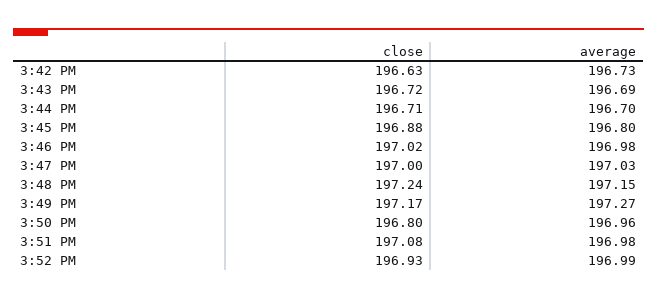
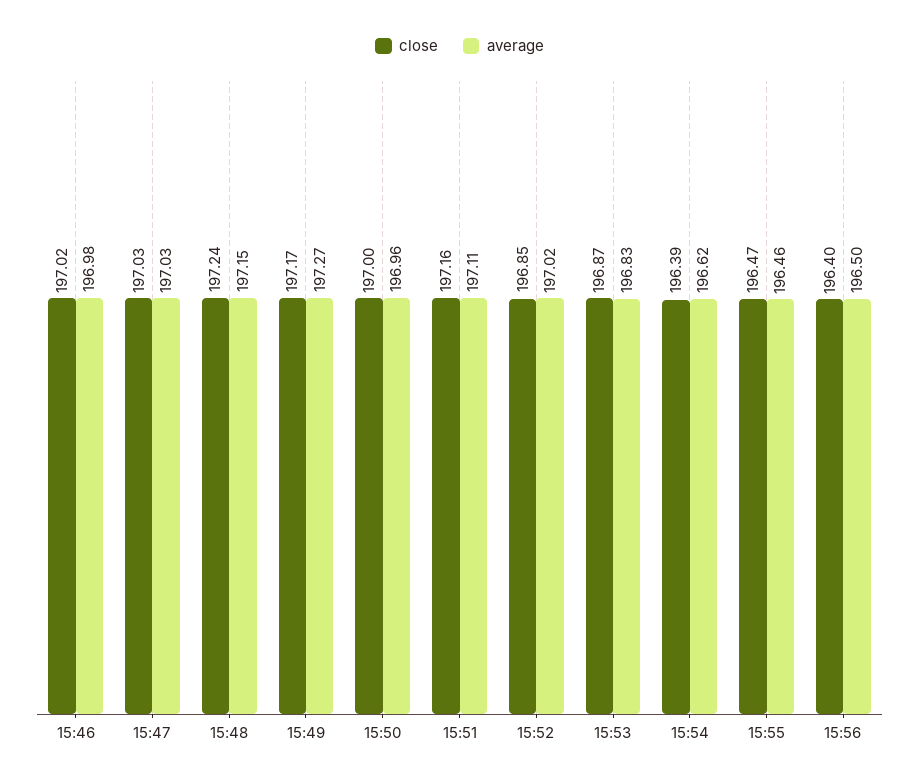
close, 3:42 PM: 196.63 -> none
average, 3:42 PM: 196.73 -> none
close, 3:43 PM: 196.72 -> none
average, 3:43 PM: 196.69 -> none
close, 3:44 PM: 196.71 -> none
average, 3:44 PM: 196.7 -> none
close, 3:45 PM: 196.88 -> none
average, 3:45 PM: 196.8 -> none
close, 3:47 PM: 197 -> 197.03
close, 3:50 PM: 196.8 -> 197
close, 3:51 PM: 197.08 -> 197.16
average, 3:51 PM: 196.98 -> 197.11
close, 3:52 PM: 196.93 -> 196.85
average, 3:52 PM: 196.99 -> 197.02
close, 15:53: none -> 196.87
average, 15:53: none -> 196.83
close, 15:54: none -> 196.39
average, 15:54: none -> 196.62
close, 15:55: none -> 196.47
average, 15:55: none -> 196.46
close, 15:56: none -> 196.4
average, 15:56: none -> 196.5

